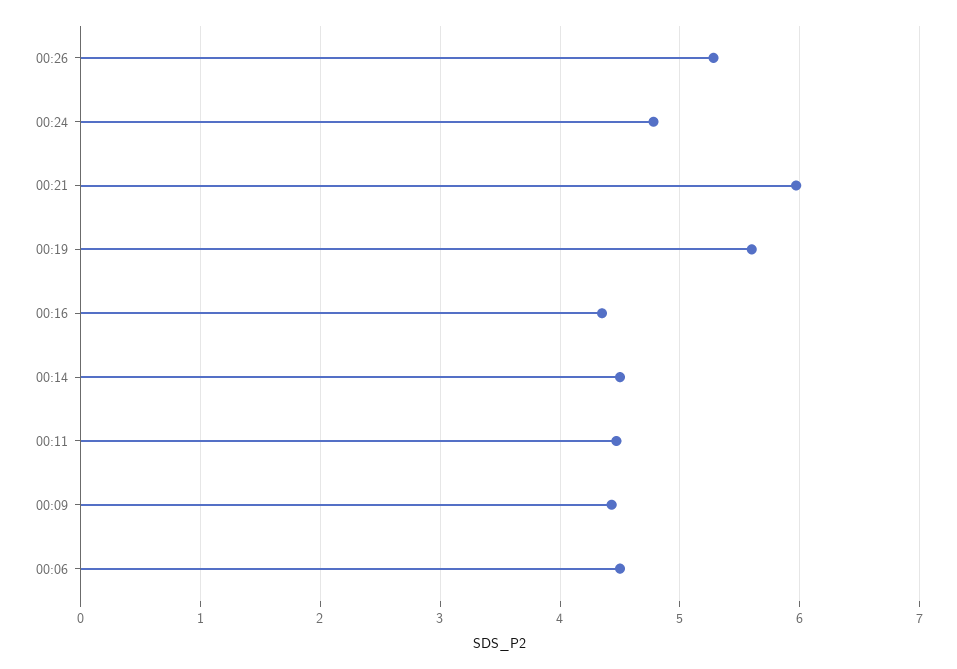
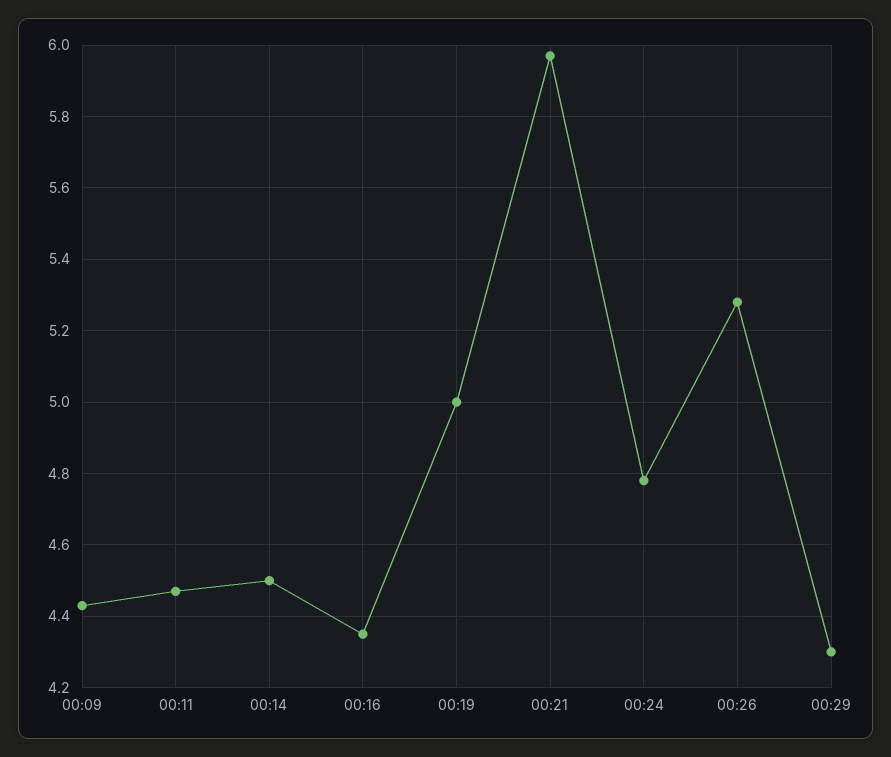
00:19: 5.6 -> 5
00:06: 4.5 -> none
00:29: none -> 4.3

